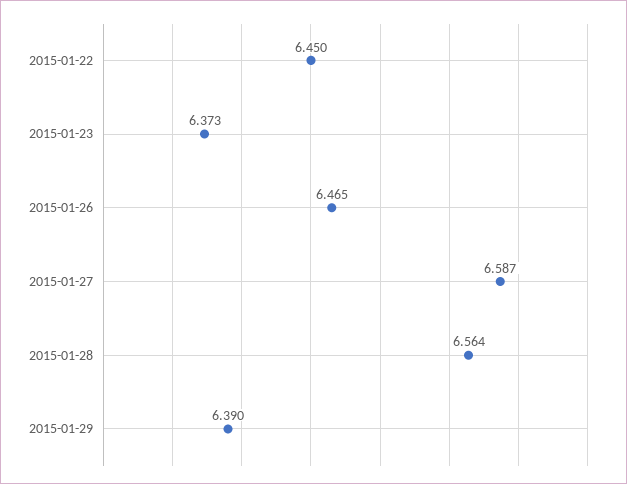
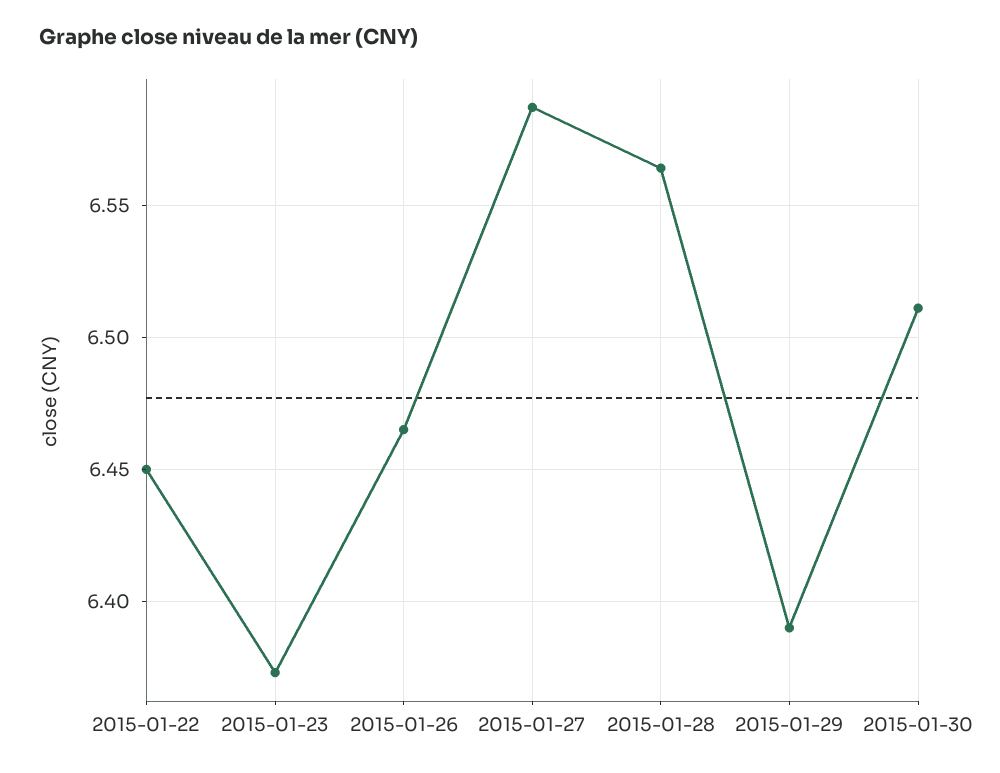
2015-01-30: none -> 6.51

